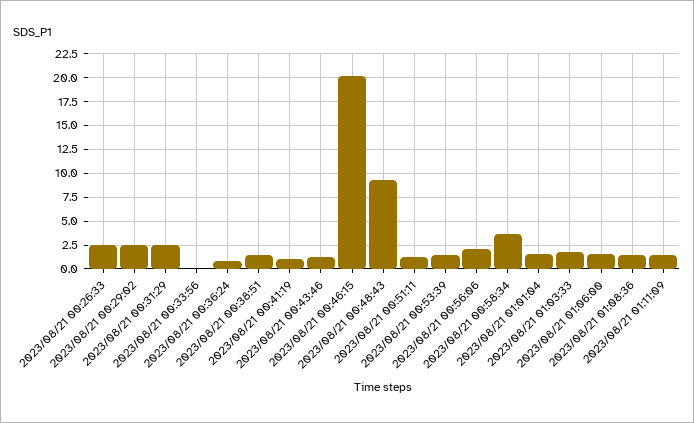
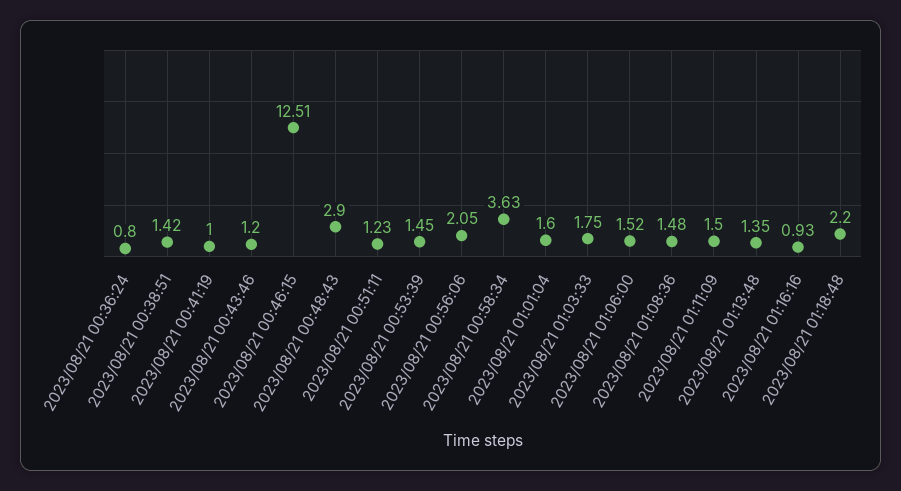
2023/08/21 00:26:33: 2.5 -> none
2023/08/21 00:29:02: 2.5 -> none
2023/08/21 00:31:29: 2.5 -> none
2023/08/21 00:33:56: 0 -> none
2023/08/21 00:46:15: 20 -> 12.51
2023/08/21 00:48:43: 10 -> 2.9
2023/08/21 01:13:48: none -> 1.35
2023/08/21 01:16:16: none -> 0.93
2023/08/21 01:18:48: none -> 2.2

